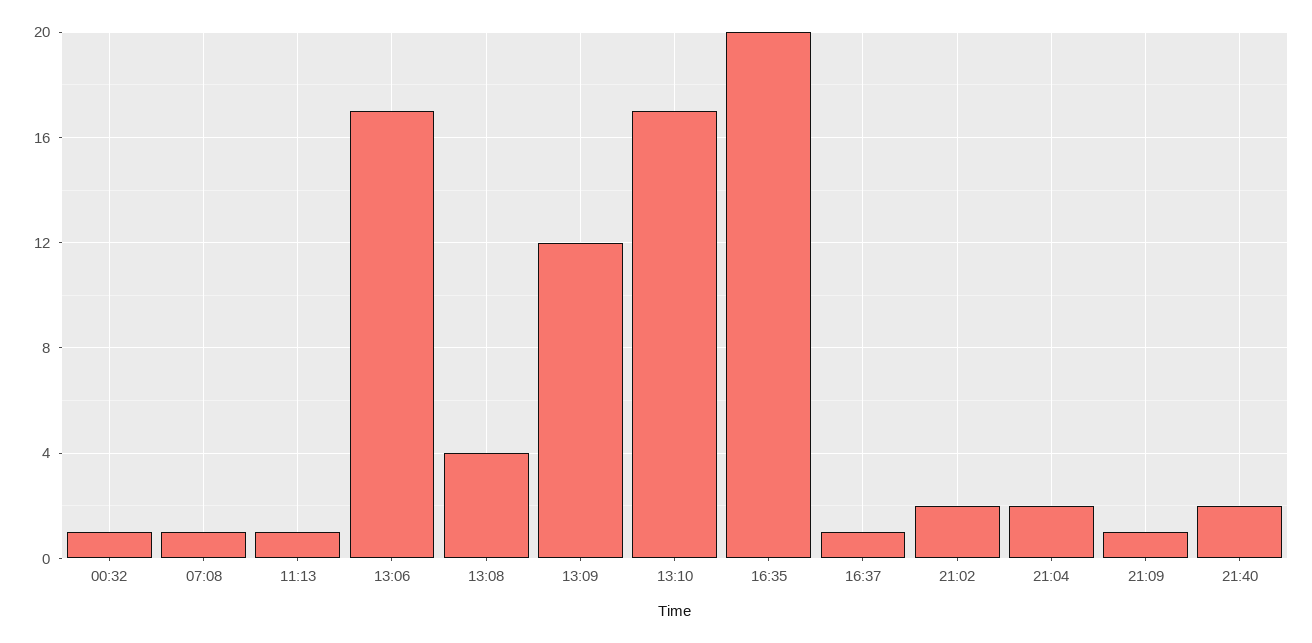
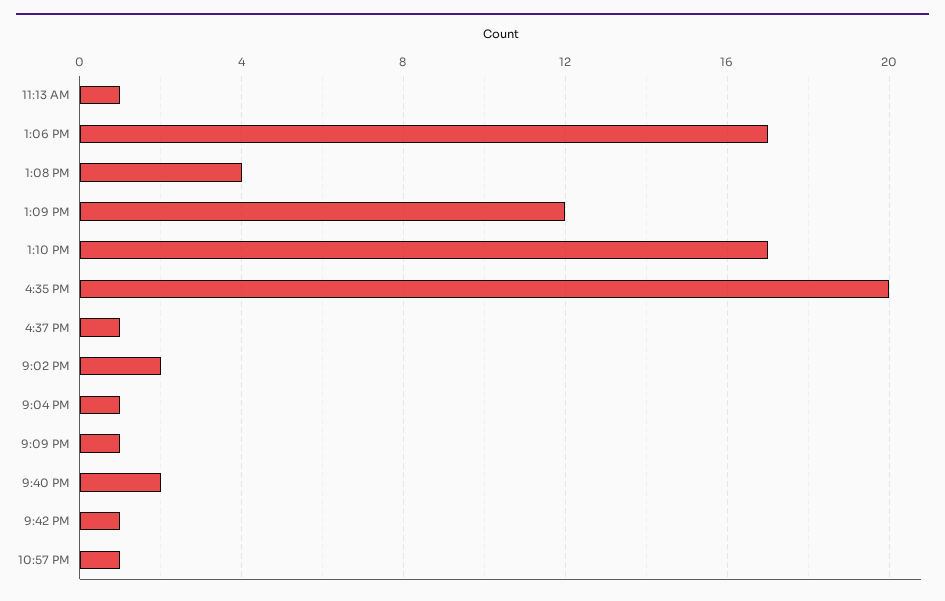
00:32: 1 -> none
07:08: 1 -> none
21:04: 2 -> 1
9:42 PM: none -> 1
10:57 PM: none -> 1

